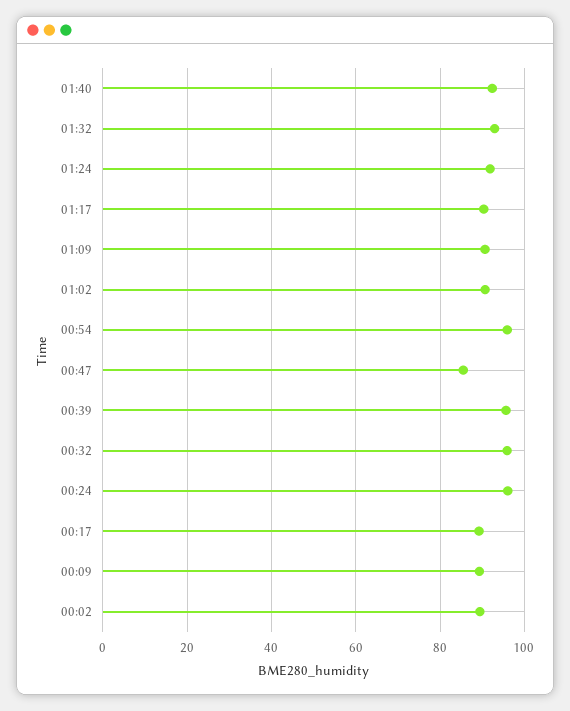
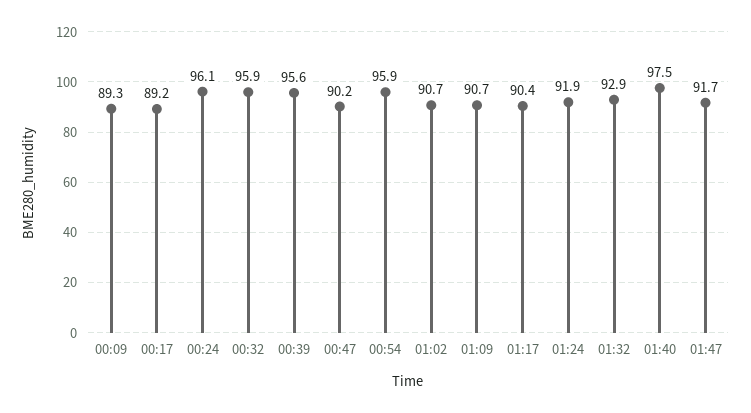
01:40: 92 -> 97.5
00:47: 86 -> 90.2
00:02: 90 -> none
01:47: none -> 91.7

